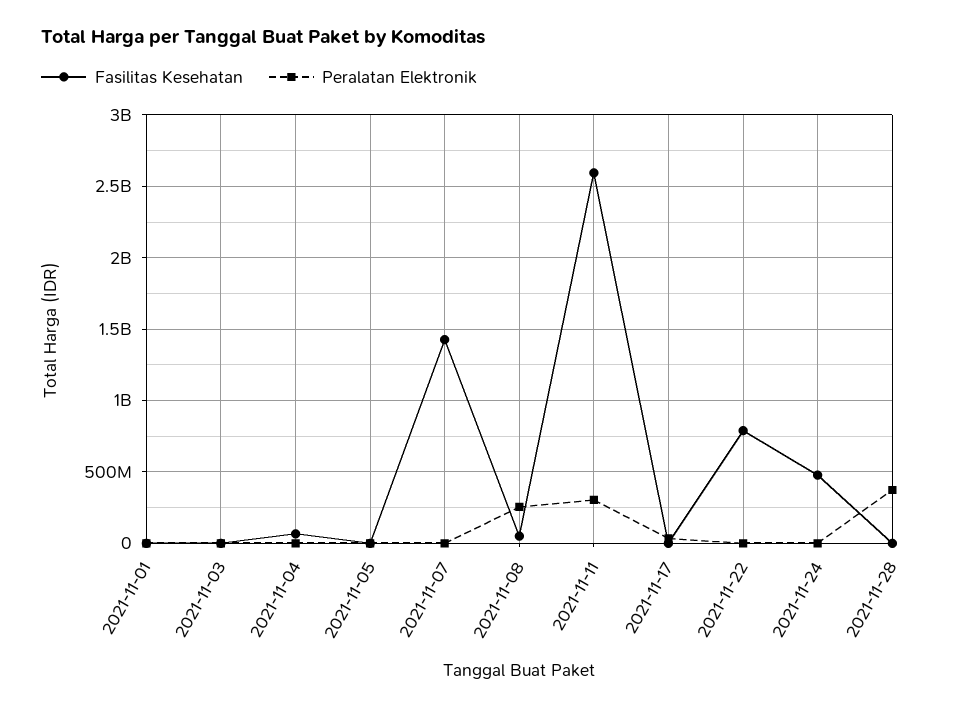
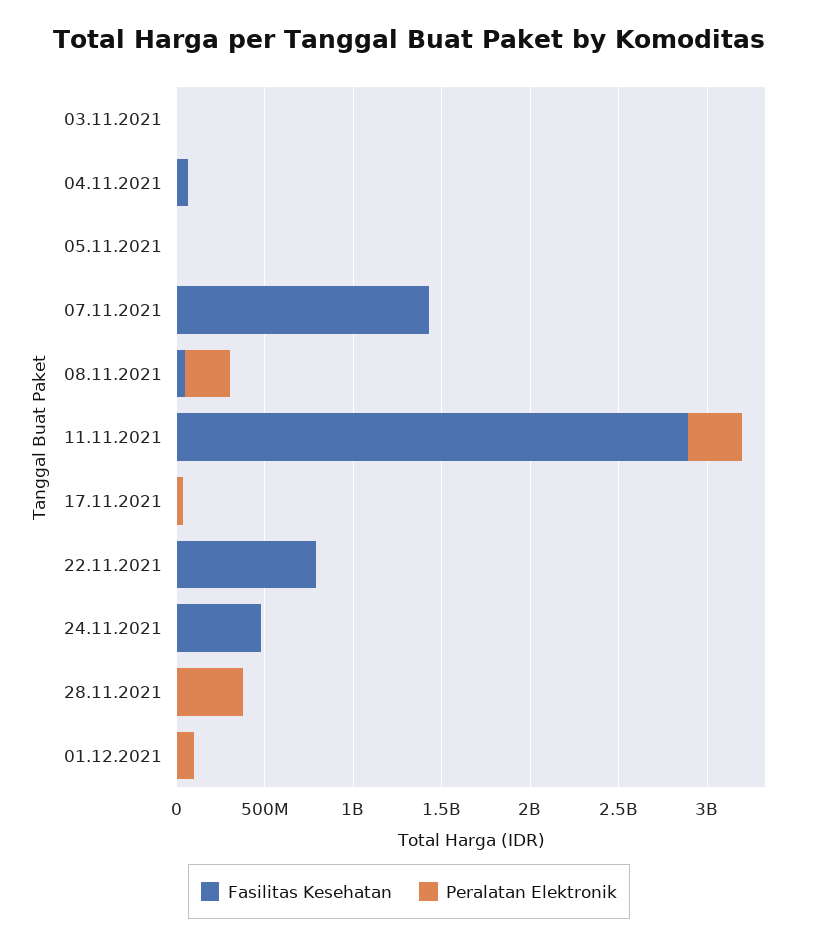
Fasilitas Kesehatan, 2021-11-01: 0 -> none
Peralatan Elektronik, 2021-11-01: 0 -> none
Fasilitas Kesehatan, 2021-11-11: 2600000000 -> 2900000000
Fasilitas Kesehatan, 01.12.2021: none -> 0
Peralatan Elektronik, 01.12.2021: none -> 100000000

